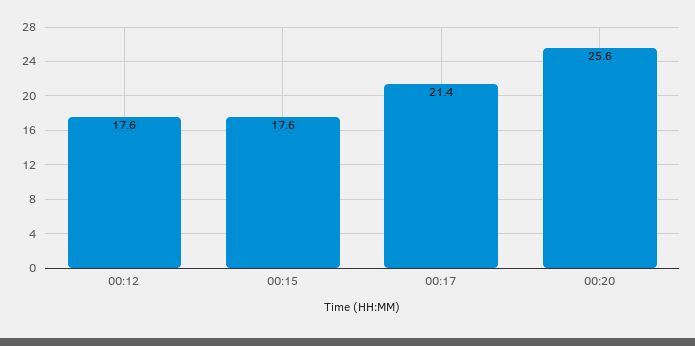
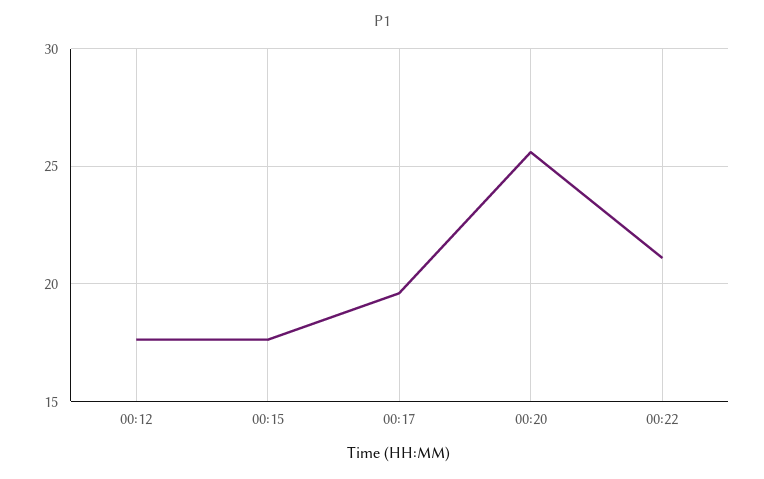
00:17: 21.4 -> 19.5
00:22: none -> 21

